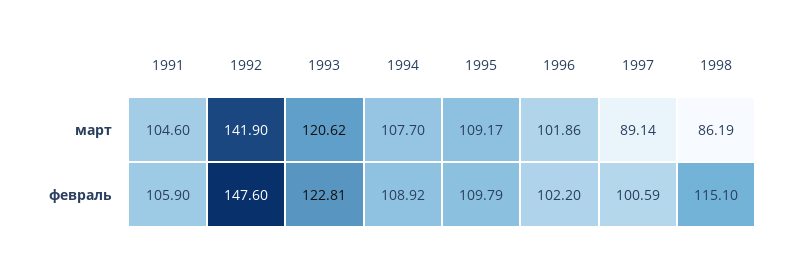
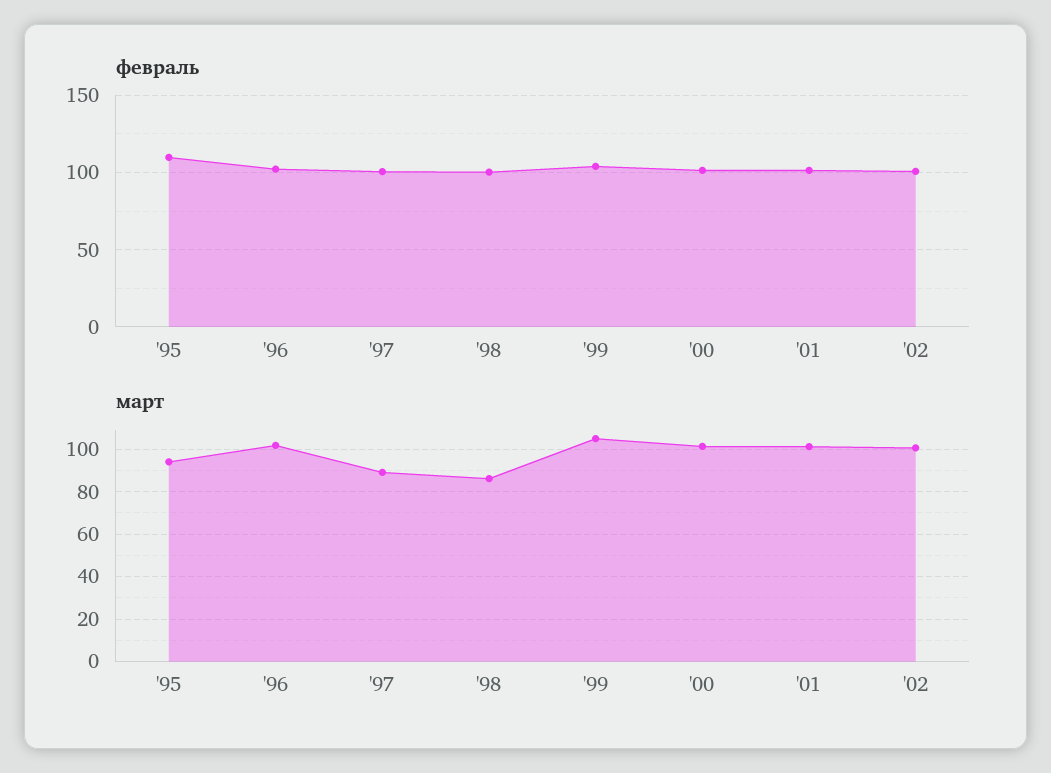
март, 1991: 104.6 -> none
март, 1992: 141.9 -> none
март, 1993: 120.62 -> none
март, 1994: 107.7 -> none
март, 1995: 109.17 -> 95
февраль, 1991: 105.9 -> none
февраль, 1992: 147.6 -> none
февраль, 1993: 122.81 -> none
февраль, 1994: 108.92 -> none
февраль, 1998: 115.1 -> 100
февраль, '99: none -> 105
февраль, '00: none -> 100
февраль, '01: none -> 100
февраль, '02: none -> 100
март, '99: none -> 105
март, '00: none -> 100
март, '01: none -> 100
март, '02: none -> 100

